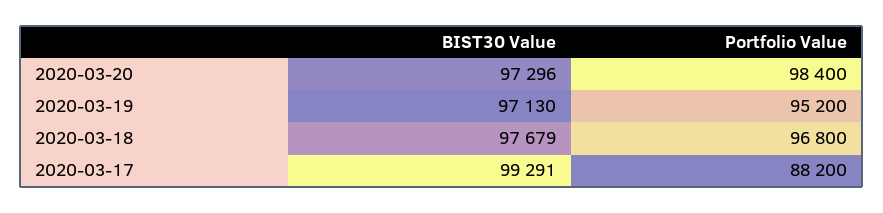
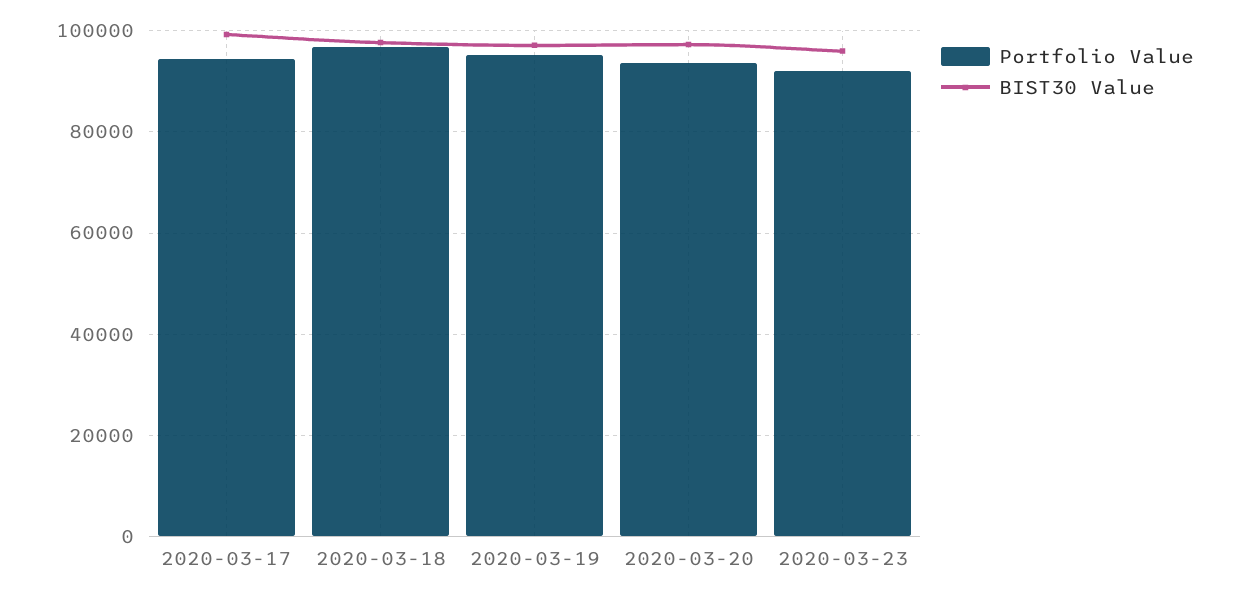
Portfolio Value, 2020-03-20: 98400 -> 94000
Portfolio Value, 2020-03-17: 88200 -> 94000
Portfolio Value, 2020-03-23: none -> 92000
BIST30 Value, 2020-03-23: none -> 96000

